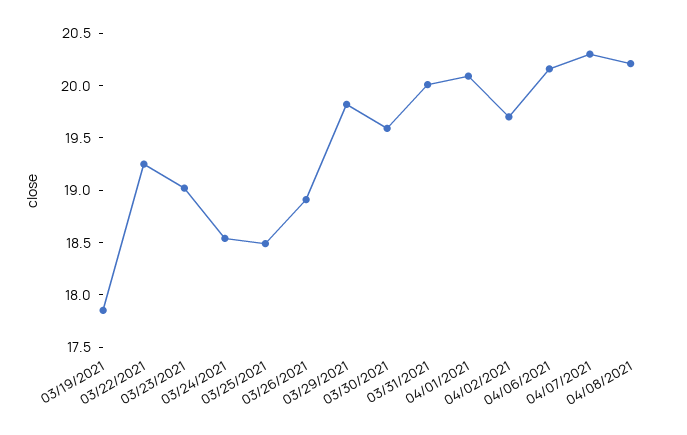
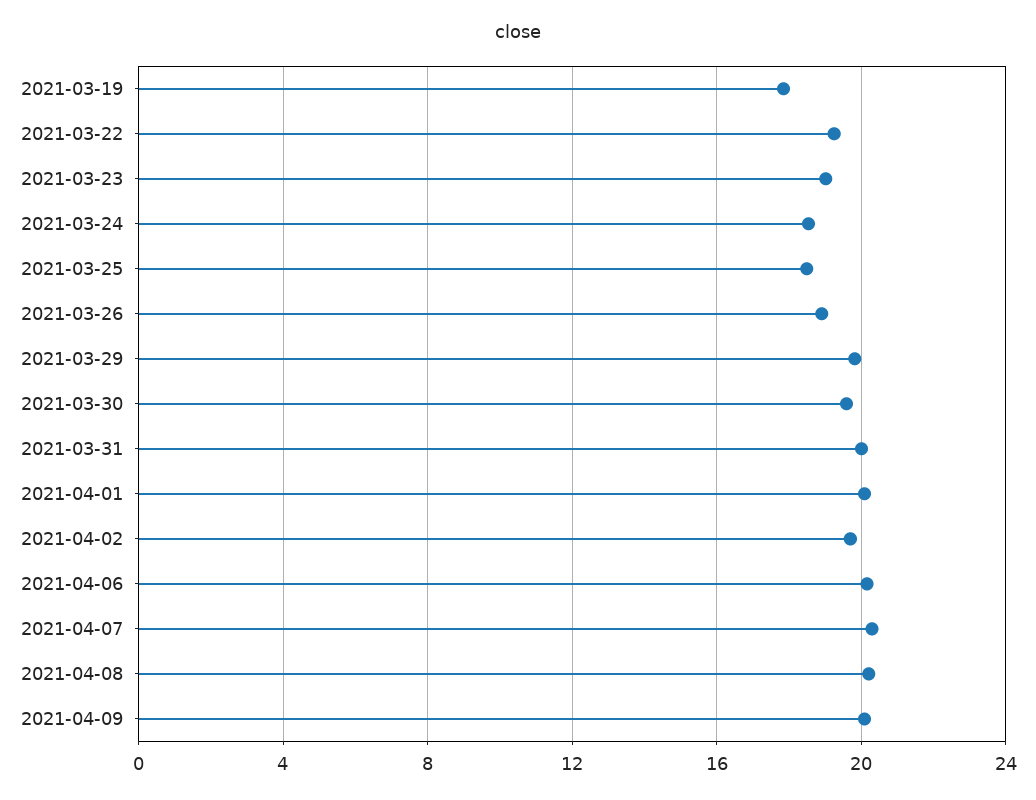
2021-04-09: none -> 20

